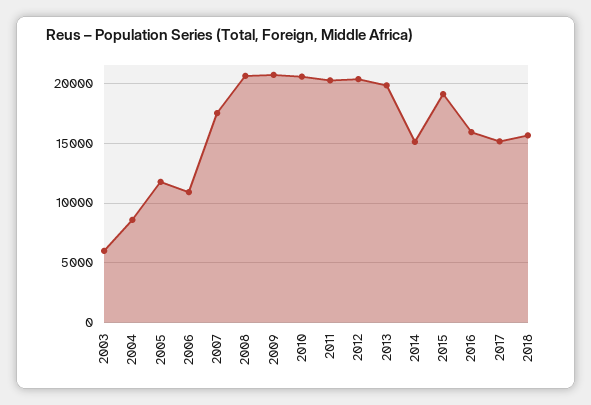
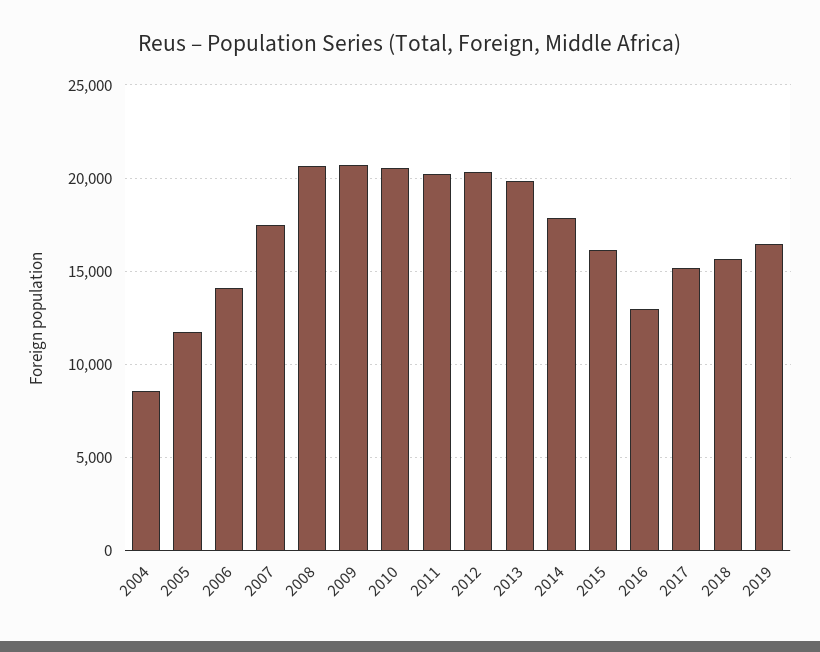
2003: 6000 -> none
2006: 11000 -> 14000
2014: 15000 -> 18000
2015: 19000 -> 16000
2016: 16000 -> 13000
2019: none -> 16500

